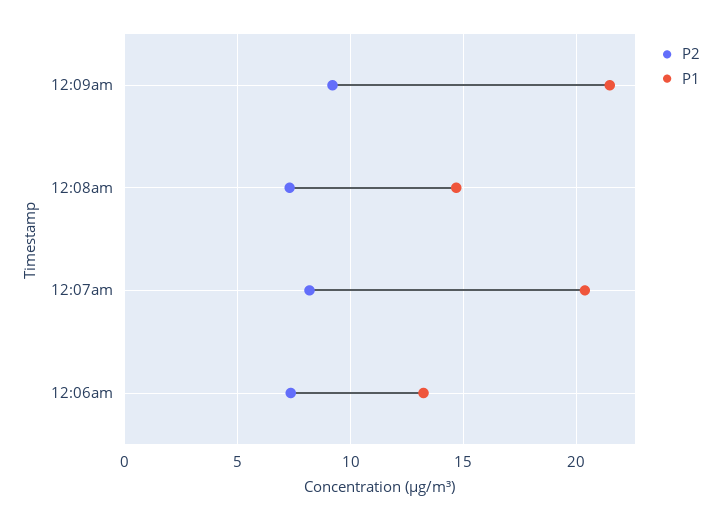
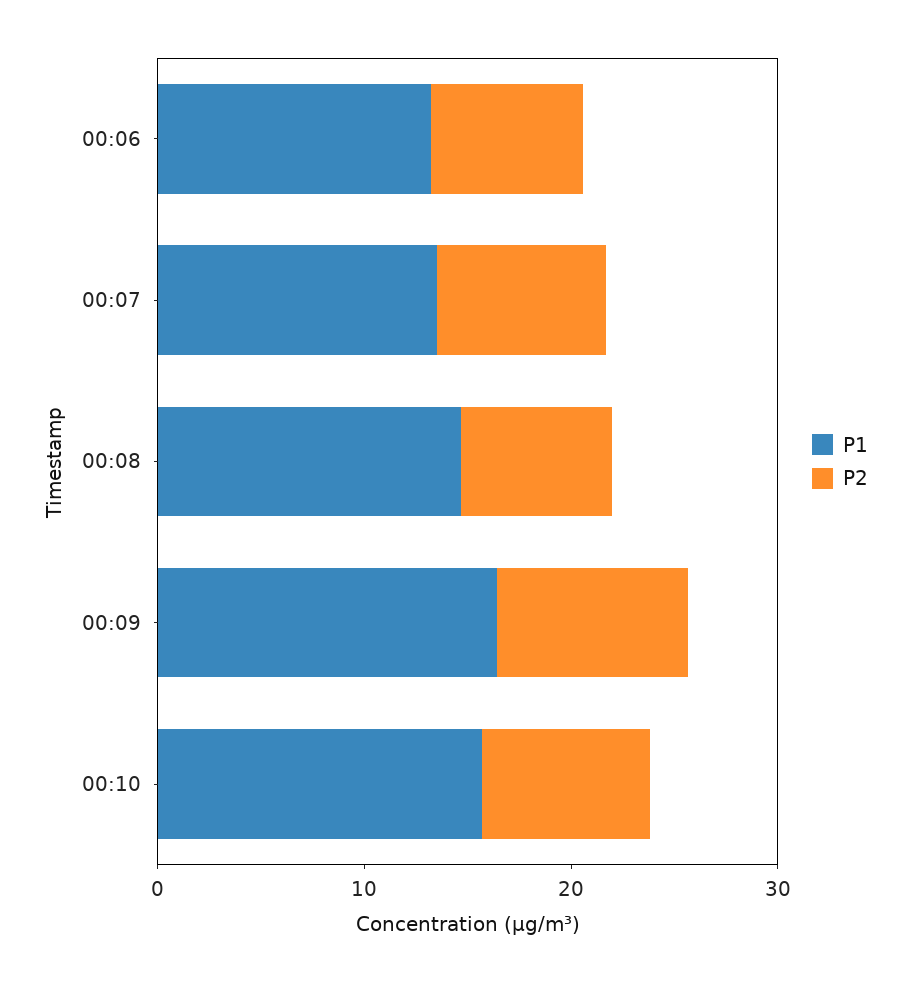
P1, 12:09am: 21.5 -> 16
P1, 12:07am: 20.5 -> 14
P1, 00:10: none -> 16
P2, 00:10: none -> 8

